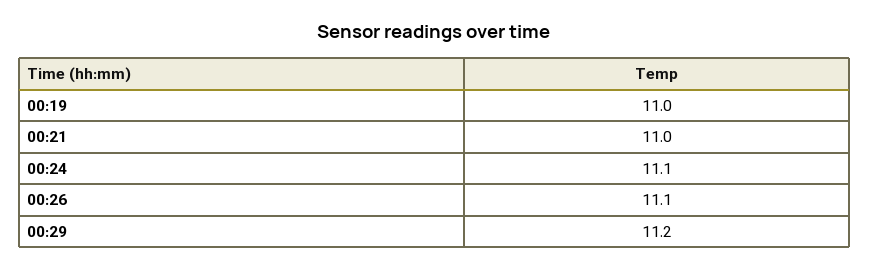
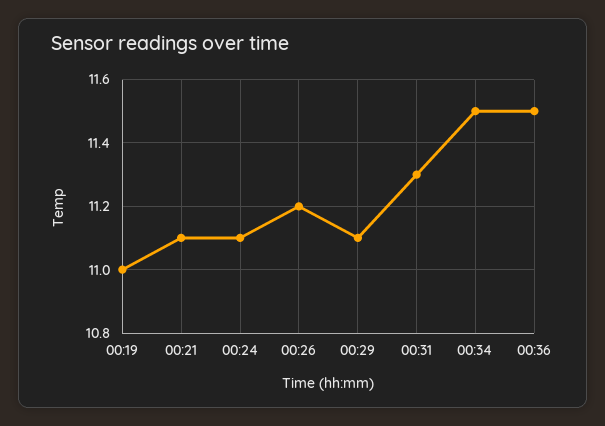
00:21: 11 -> 11.1
00:26: 11.1 -> 11.2
00:29: 11.2 -> 11.1
00:31: none -> 11.3
00:34: none -> 11.5
00:36: none -> 11.5

